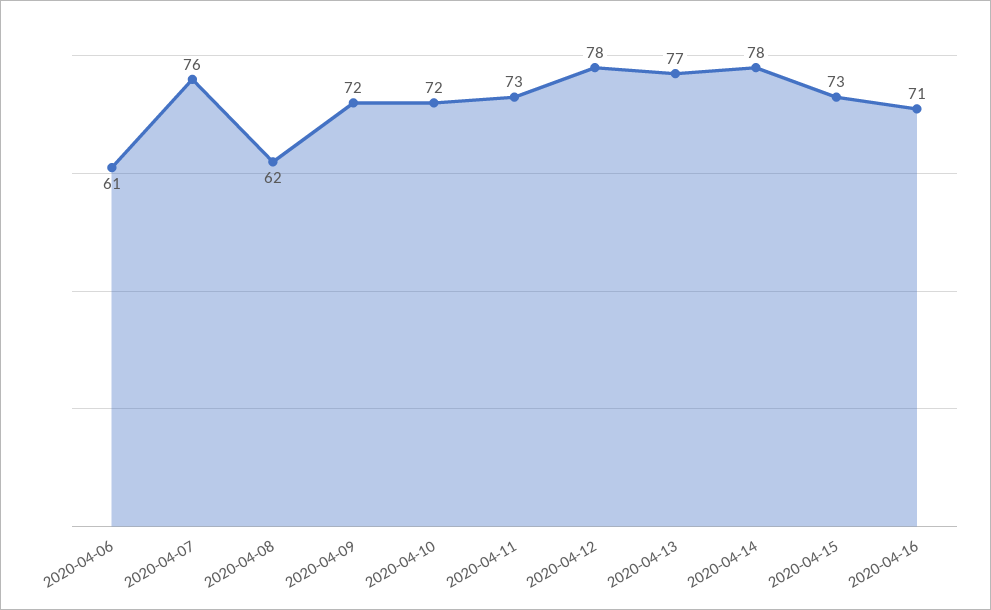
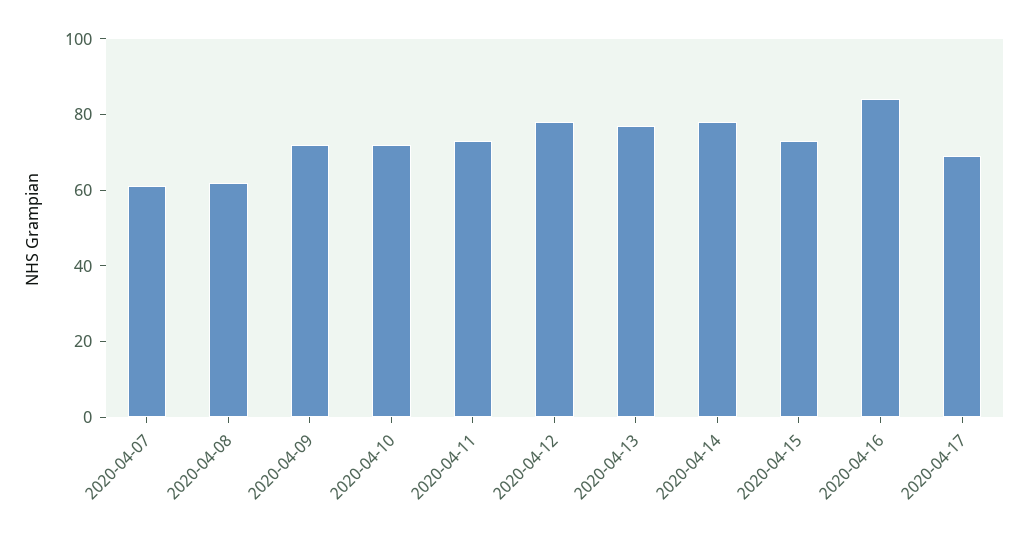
2020-04-06: 61 -> none
2020-04-07: 76 -> 60
2020-04-16: 71 -> 85
2020-04-17: none -> 70

